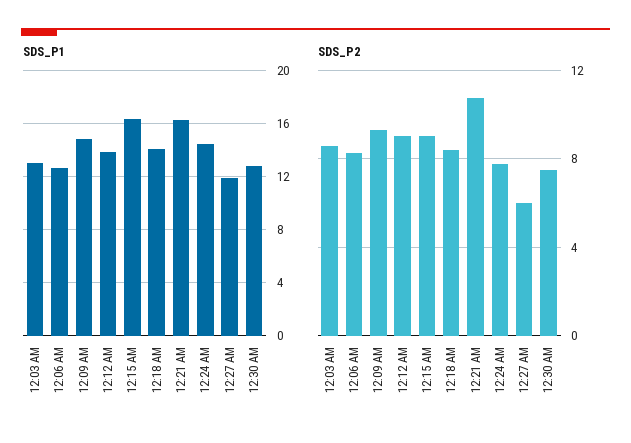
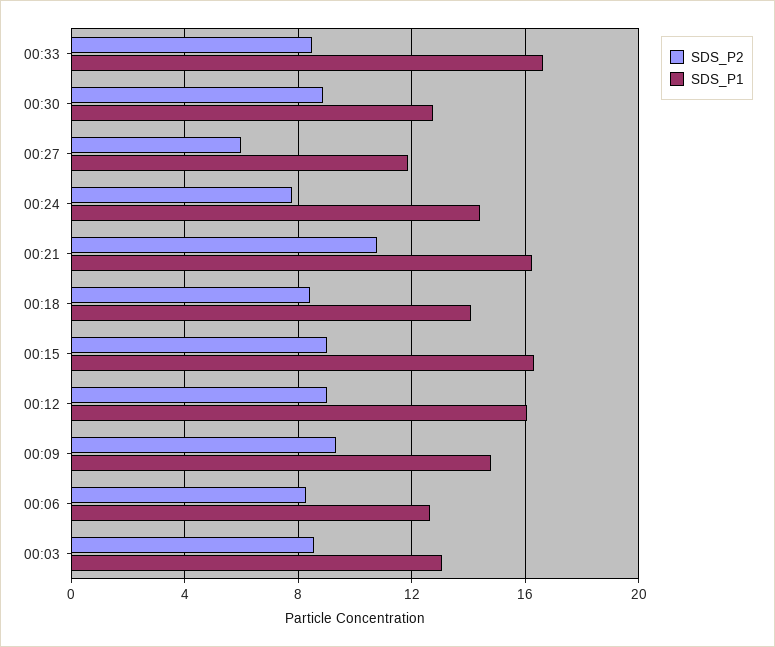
SDS_P1, 12:12 AM: 14 -> 16
SDS_P2, 12:30 AM: 7.5 -> 9
SDS_P2, 00:33: none -> 8.5
SDS_P1, 00:33: none -> 16.5

